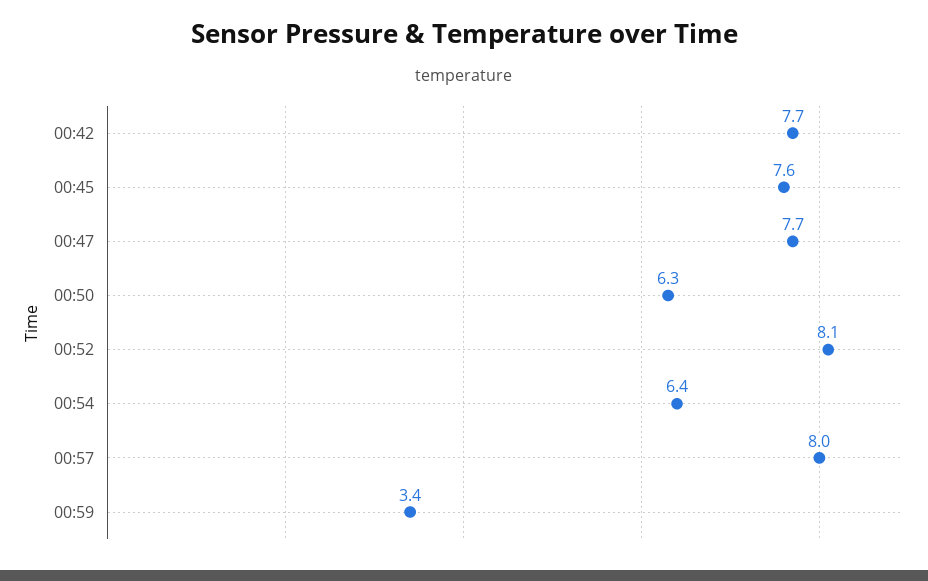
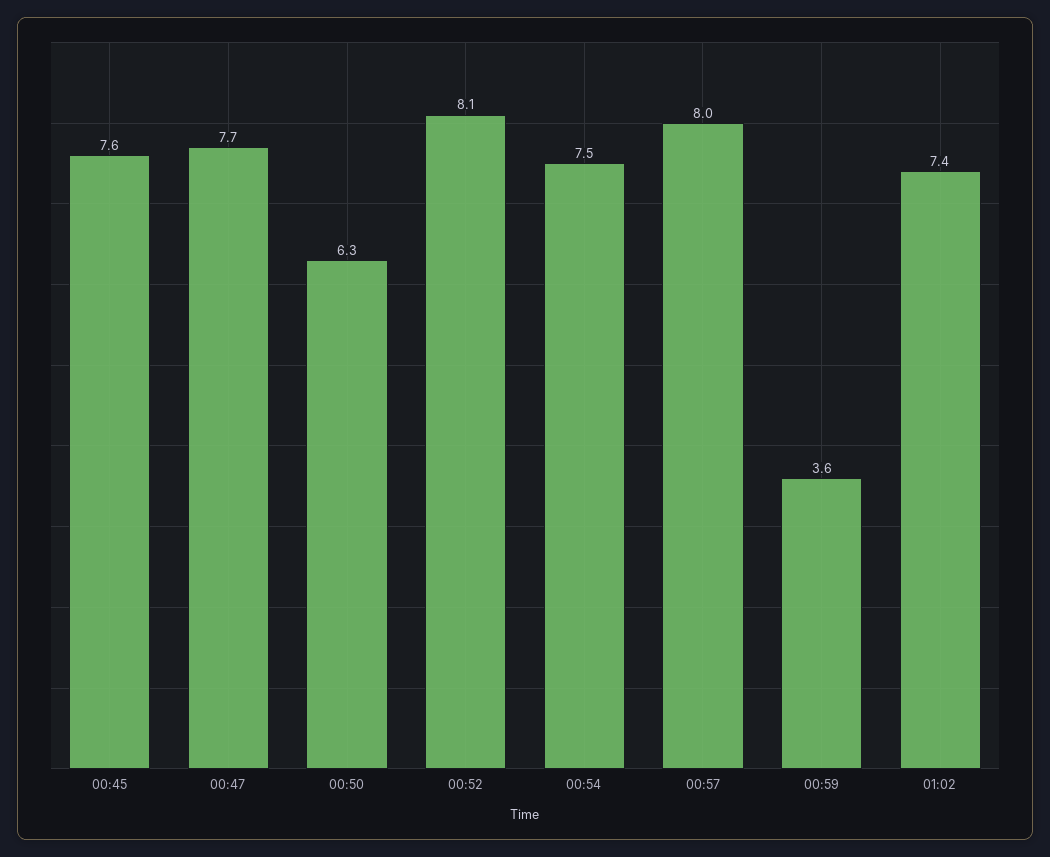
00:42: 7.7 -> none
00:54: 6.4 -> 7.5
00:59: 3.4 -> 3.6
01:02: none -> 7.4

